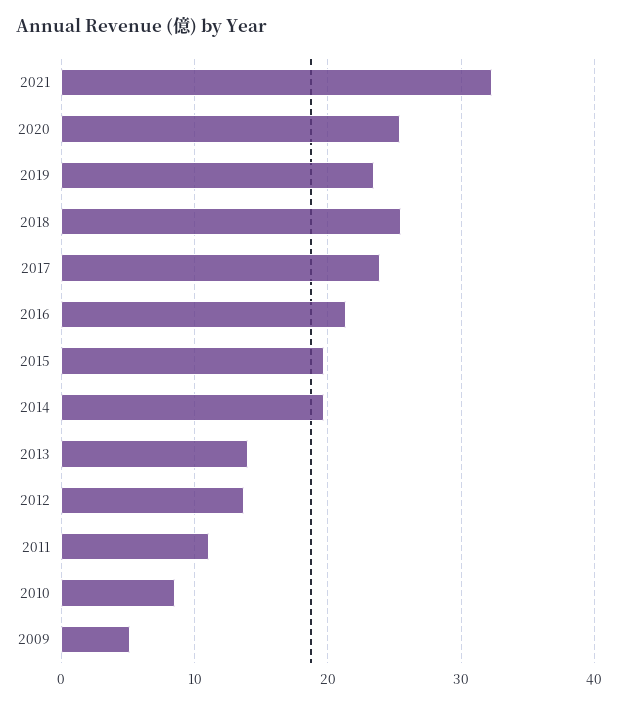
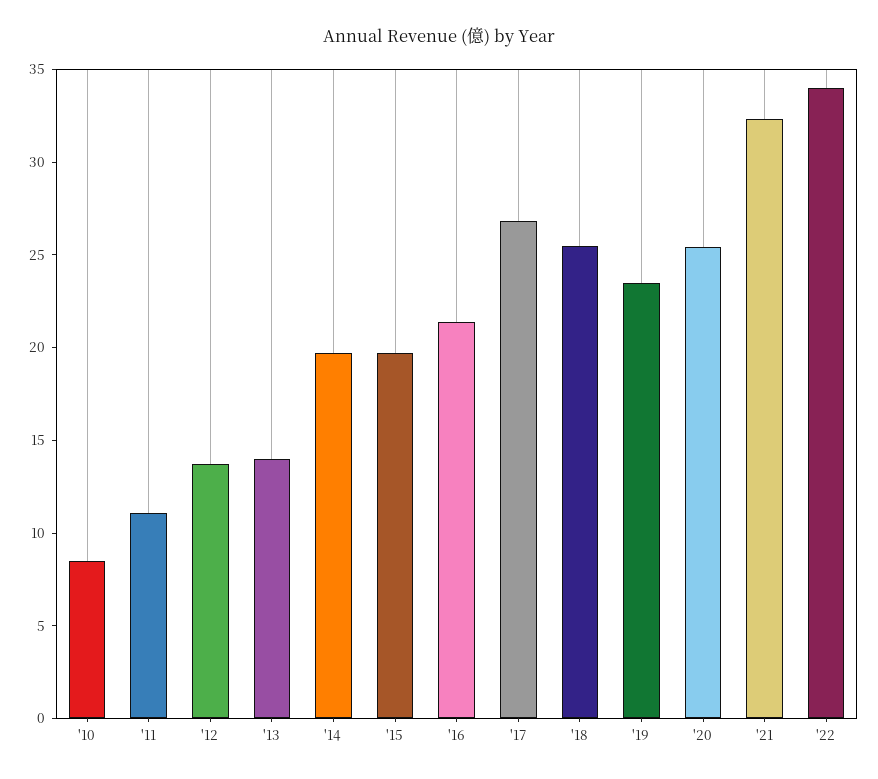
2017: 24 -> 27
2009: 5 -> none
'22: none -> 34

